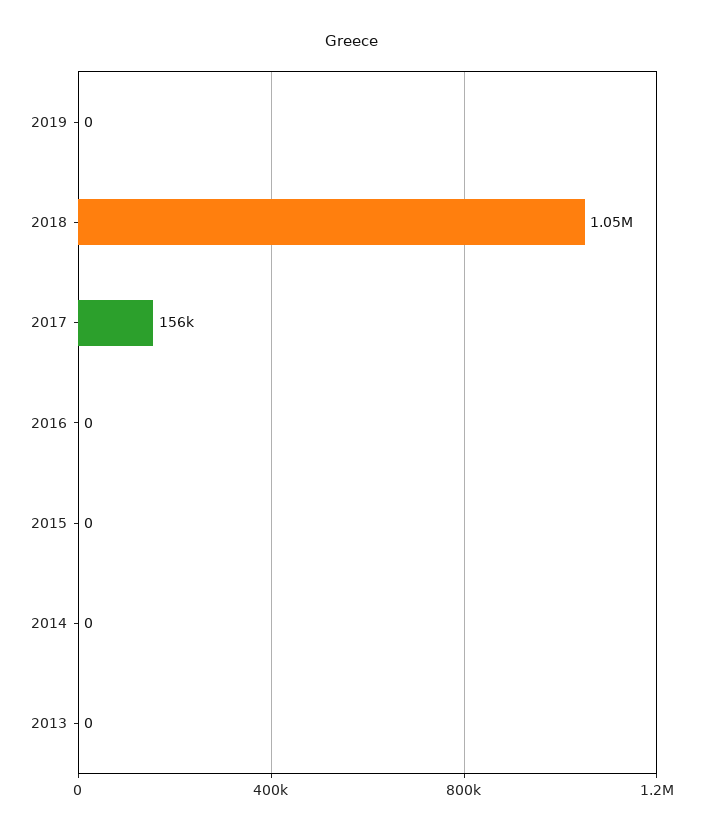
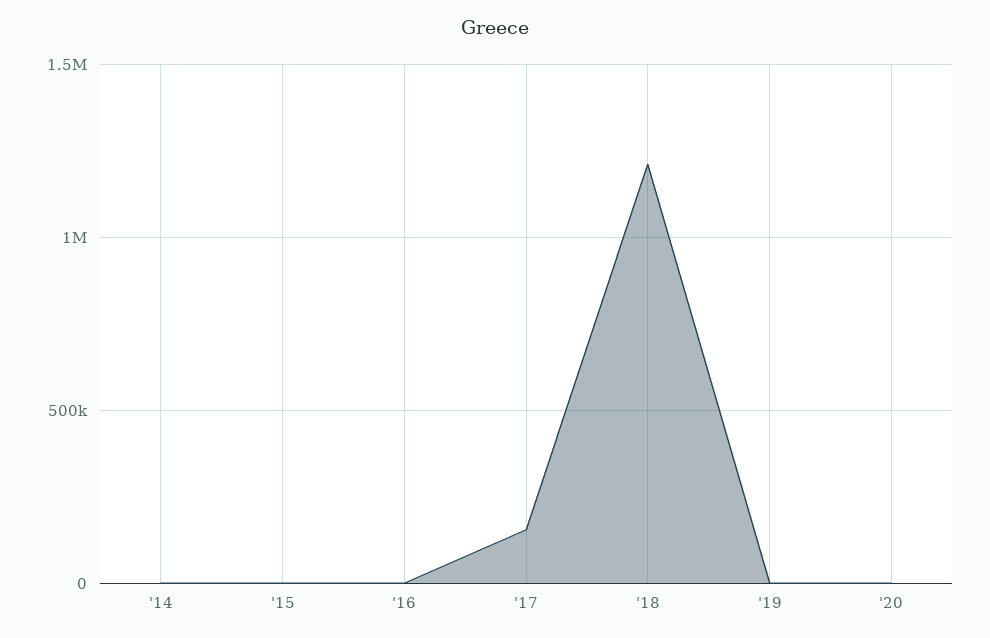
2018: 1050000 -> 1200000
2013: 0 -> none
'20: none -> 0

